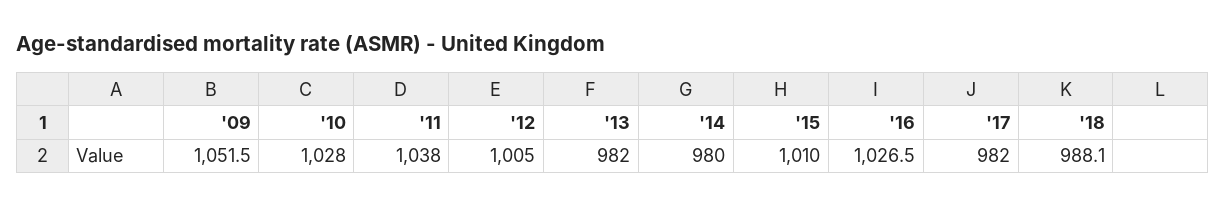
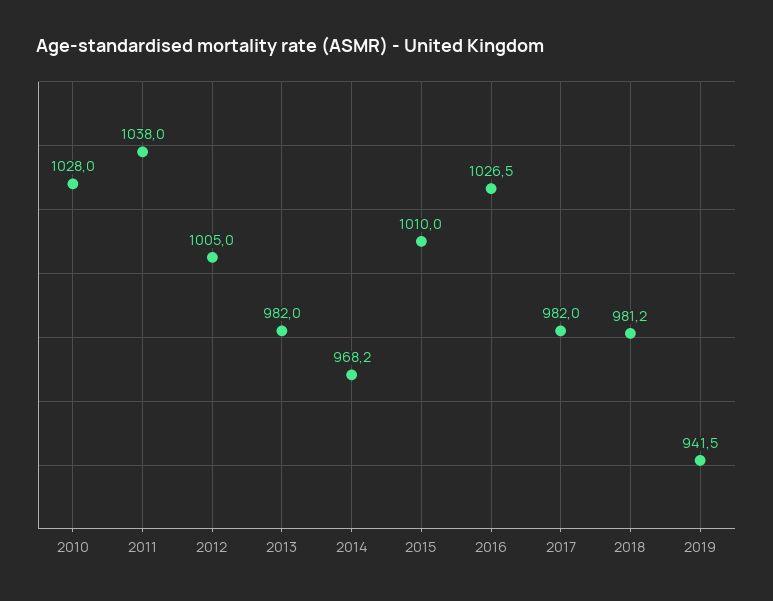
'09: 1051.5 -> none
'14: 980 -> 968.2
'18: 988.1 -> 981.2
2019: none -> 941.5

